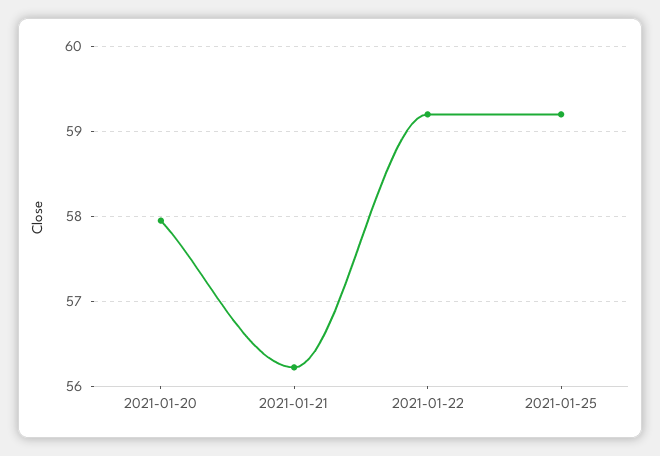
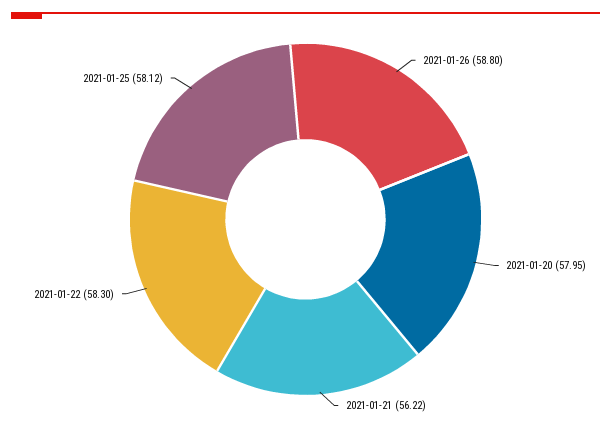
2021-01-22: 59.2 -> 58.3
2021-01-25: 59.2 -> 58.12
2021-01-26: none -> 58.8

